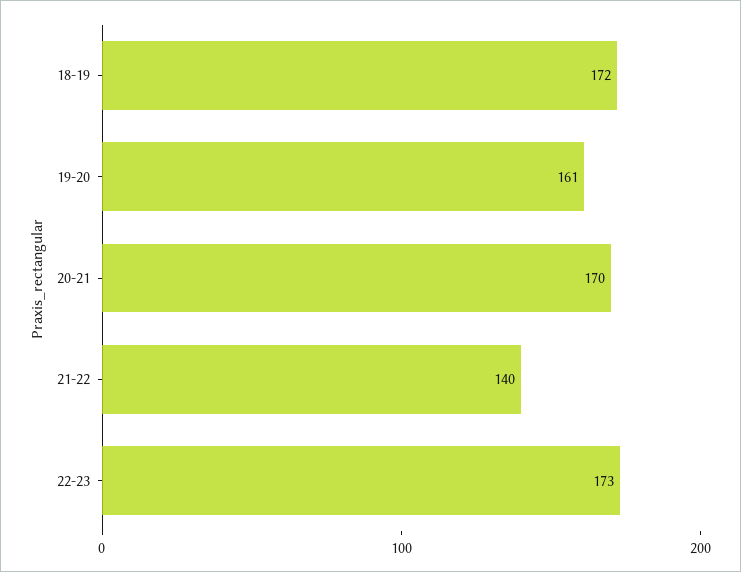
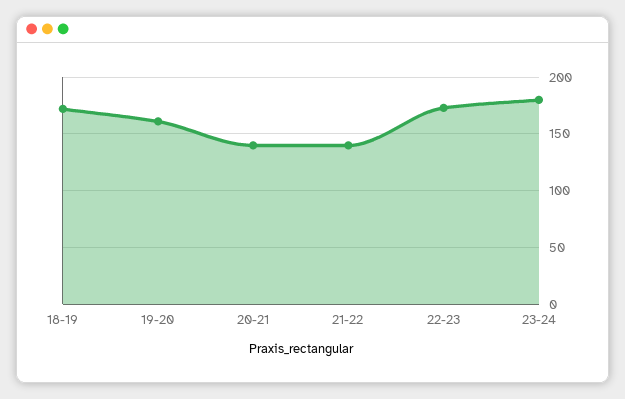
20-21: 170 -> 140
23-24: none -> 180

